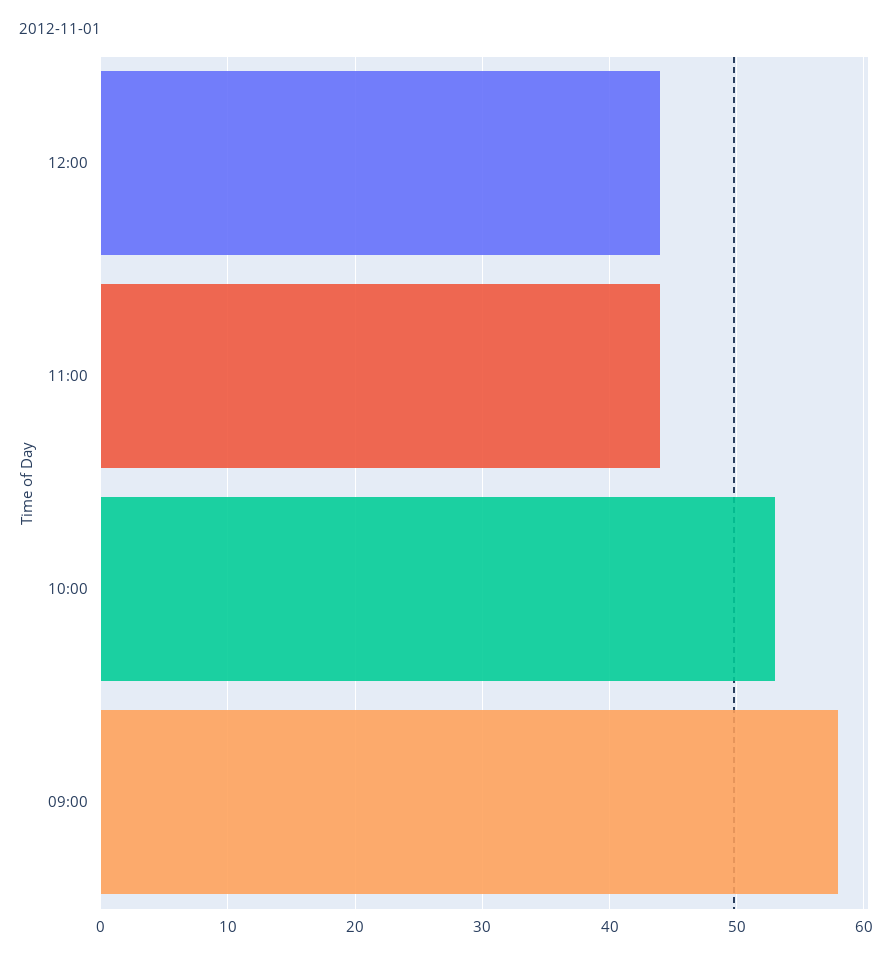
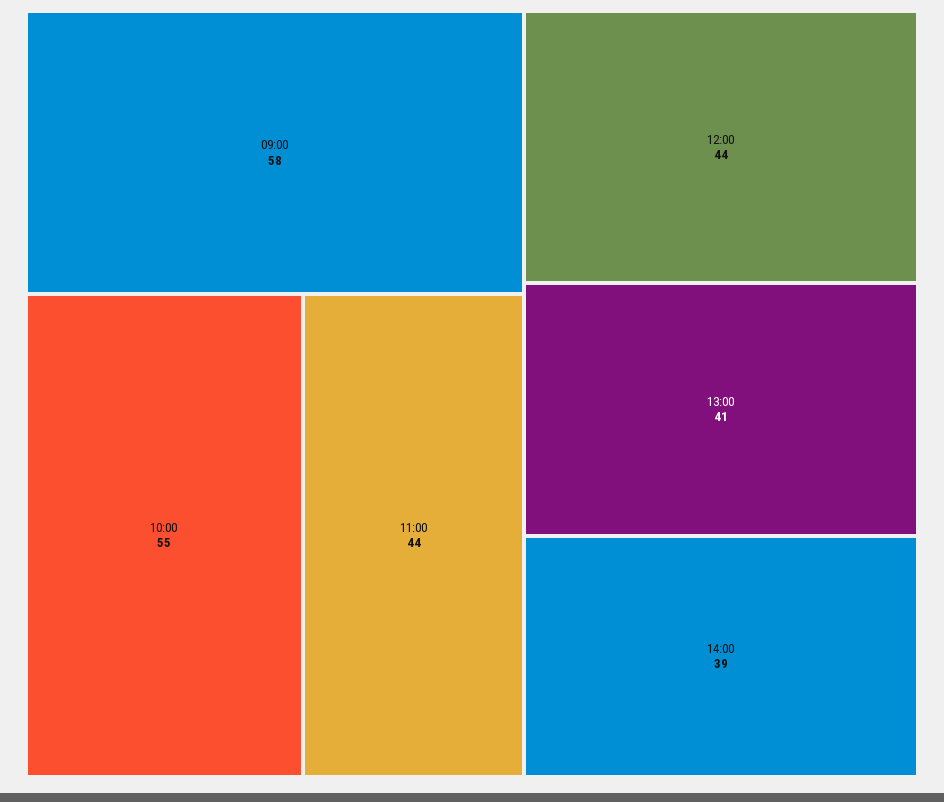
10:00: 53 -> 55
13:00: none -> 41
14:00: none -> 39

